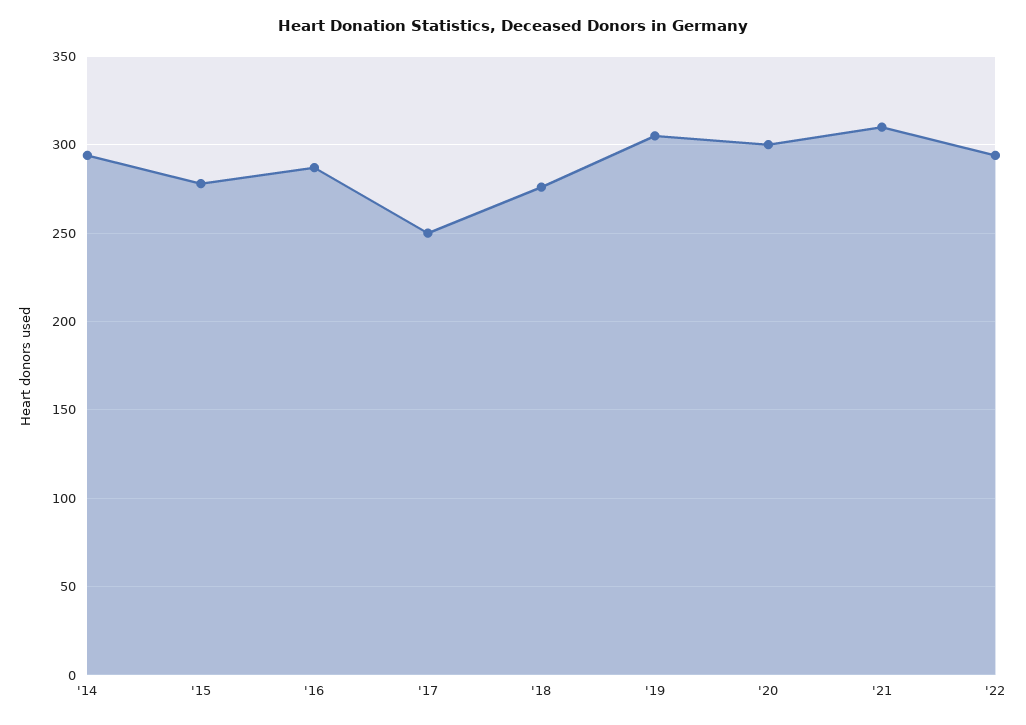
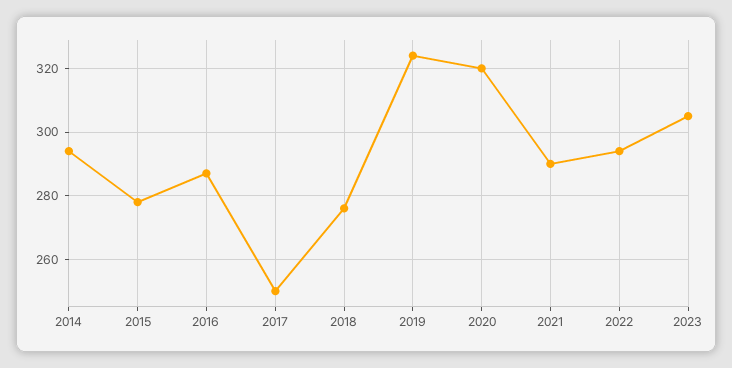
'19: 305 -> 325
'20: 300 -> 320
'21: 310 -> 290
2023: none -> 305

